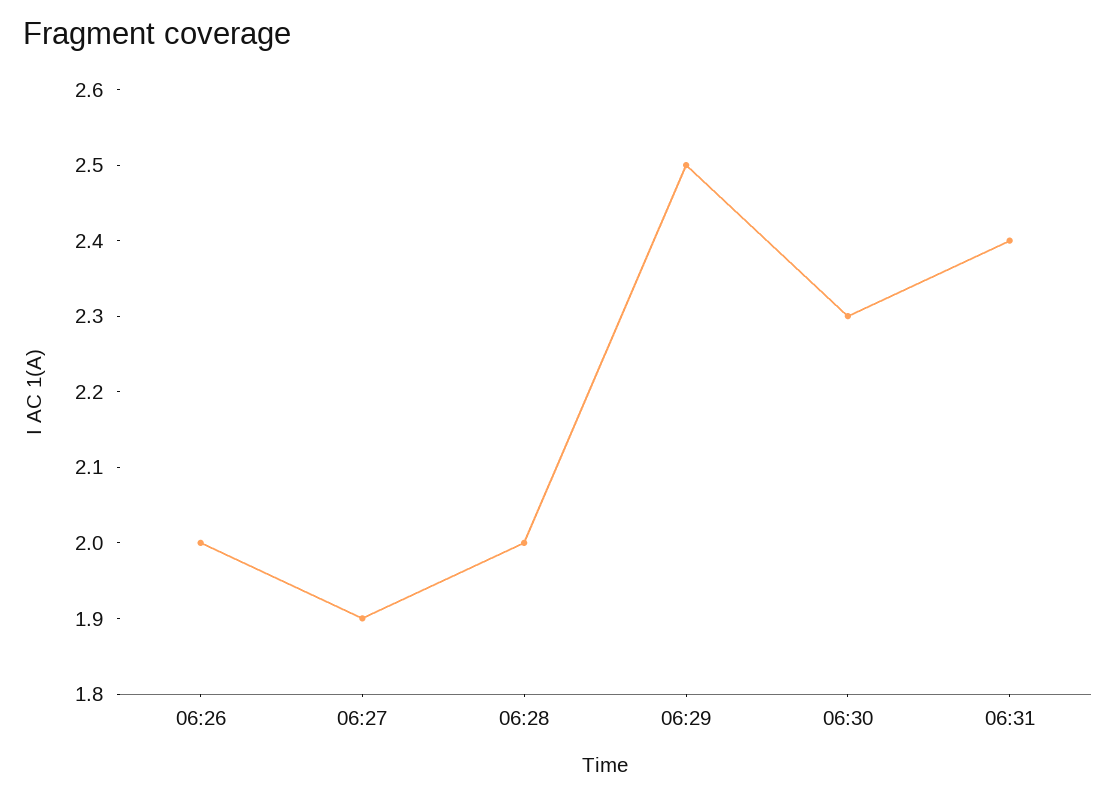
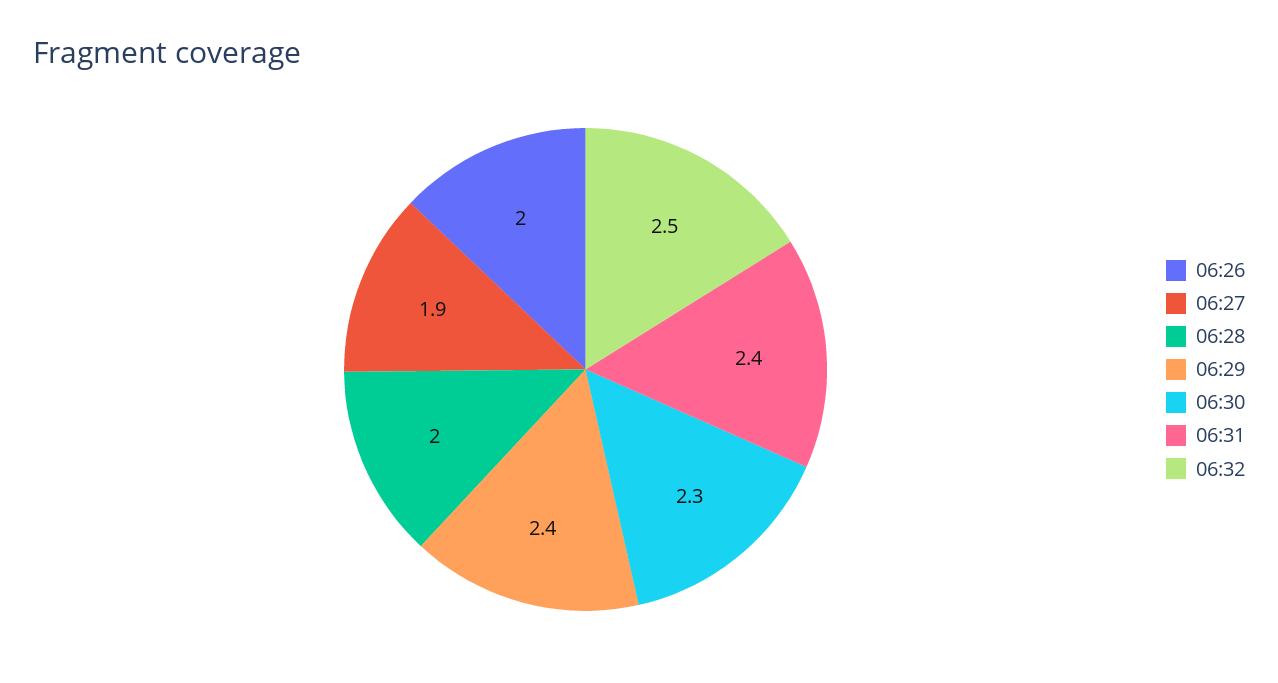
06:29: 2.5 -> 2.4
06:32: none -> 2.5

